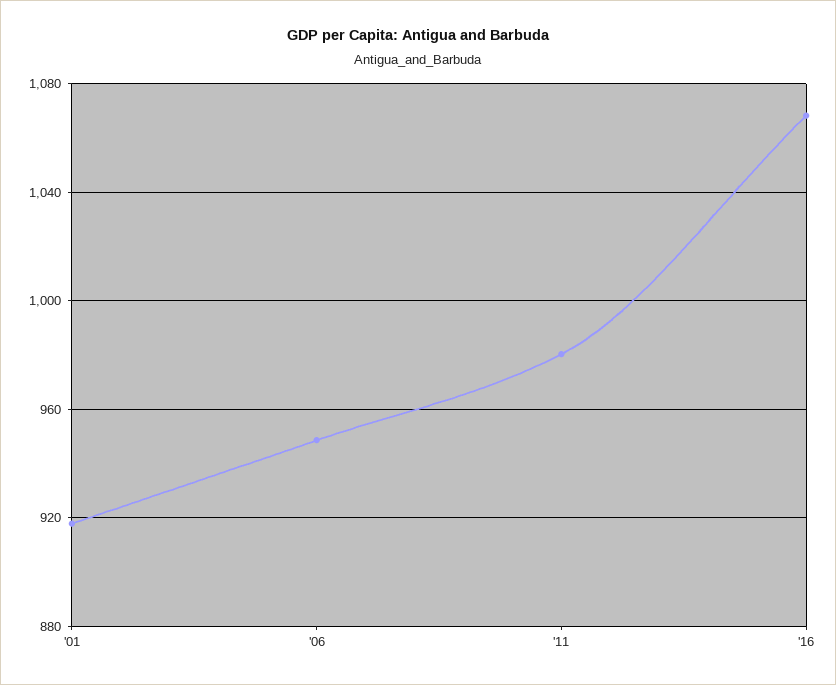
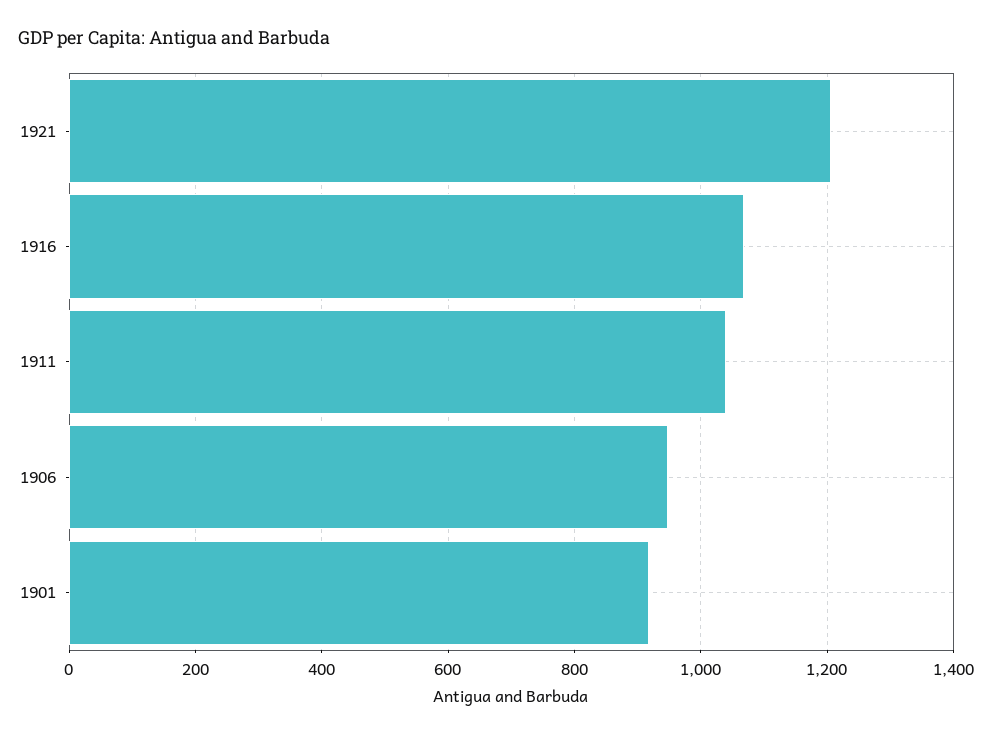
'11: 980 -> 1040
1921: none -> 1200

